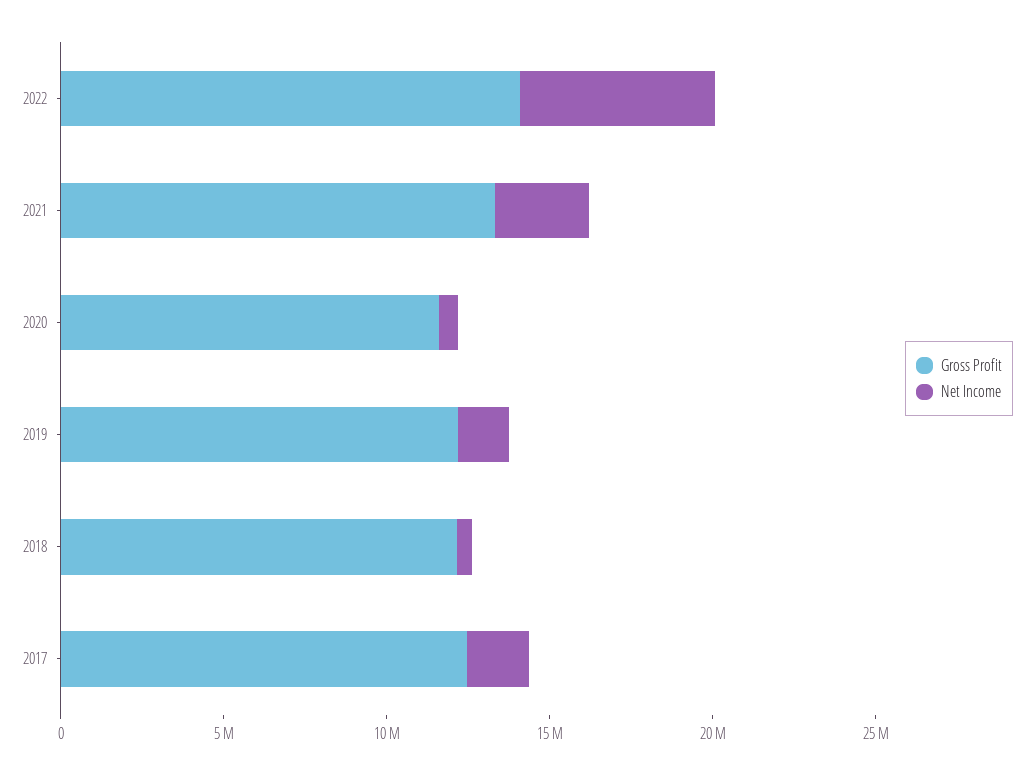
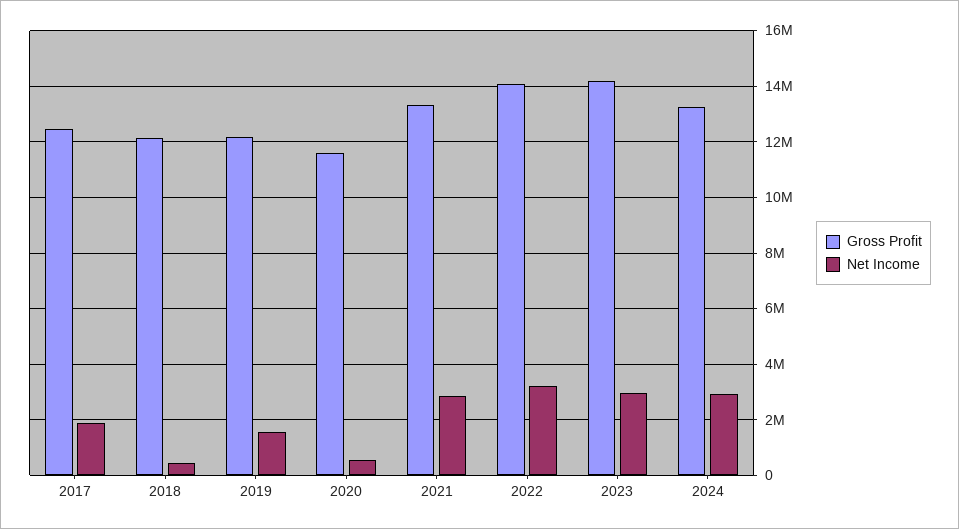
Net Income, 2022: 6000000 -> 3250000
Gross Profit, 2023: none -> 14250000
Net Income, 2023: none -> 3000000
Gross Profit, 2024: none -> 13250000
Net Income, 2024: none -> 3000000

